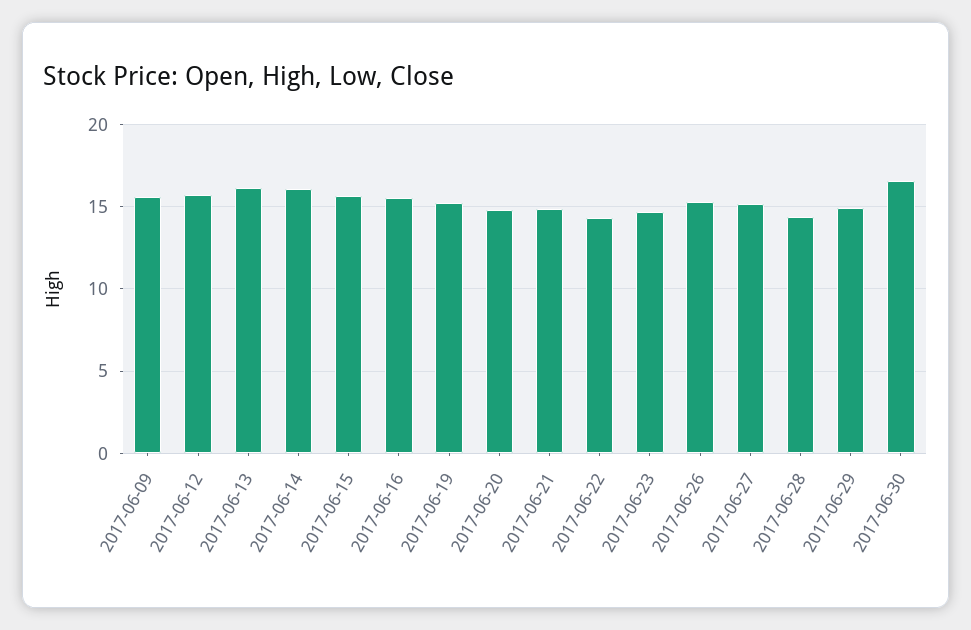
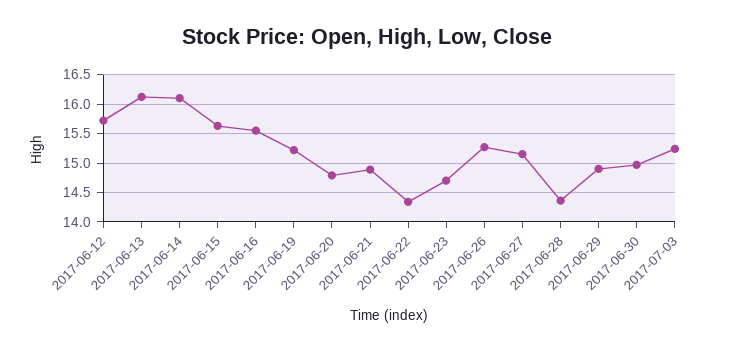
2017-06-09: 15.5 -> none
2017-06-30: 16.5 -> 15
2017-07-03: none -> 15.25

